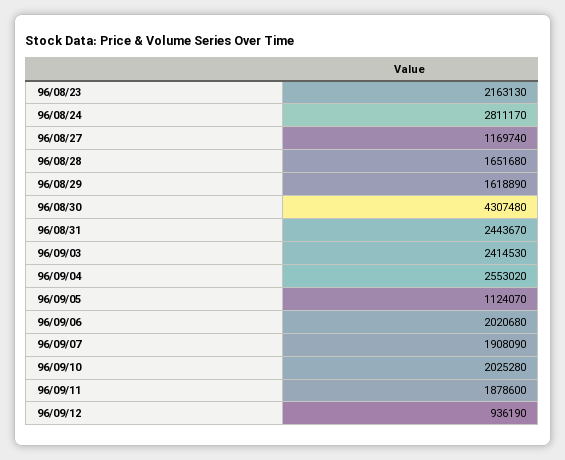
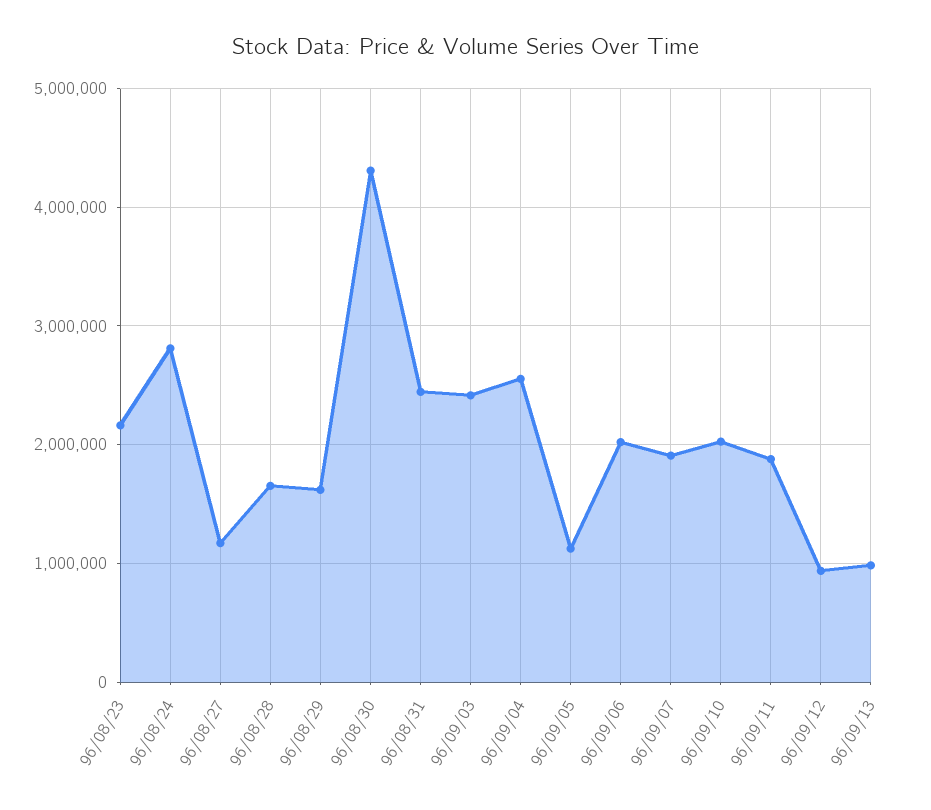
96/09/13: none -> 1000000

